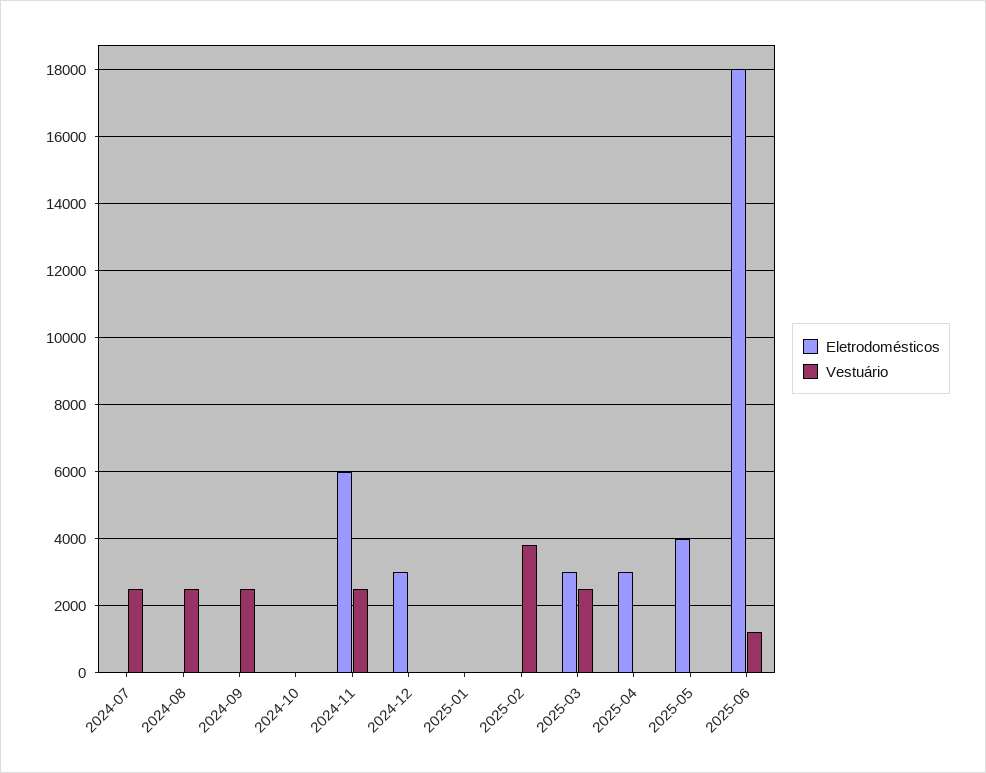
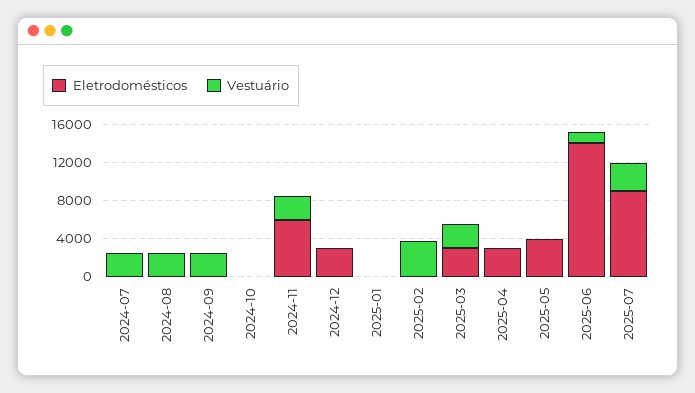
Eletrodomésticos, 2025-06: 18000 -> 14000
Eletrodomésticos, 2025-07: none -> 9000
Vestuário, 2025-07: none -> 3000

